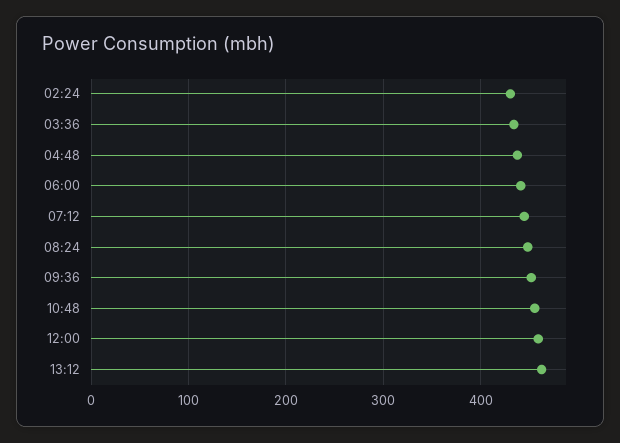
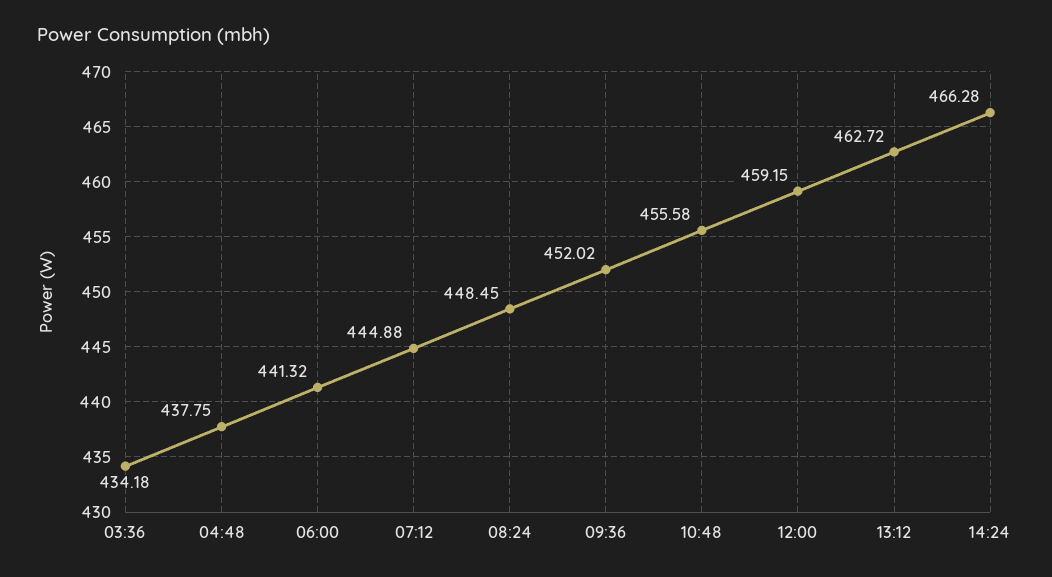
02:24: 430 -> none
14:24: none -> 466.28

